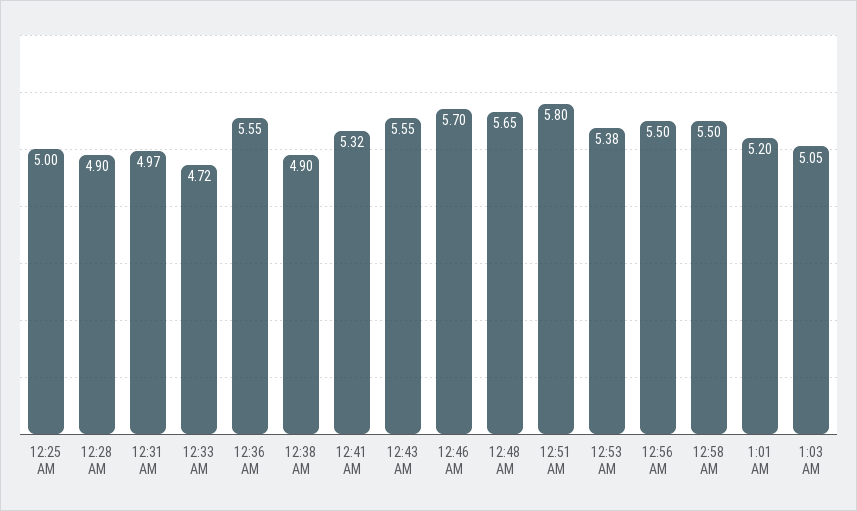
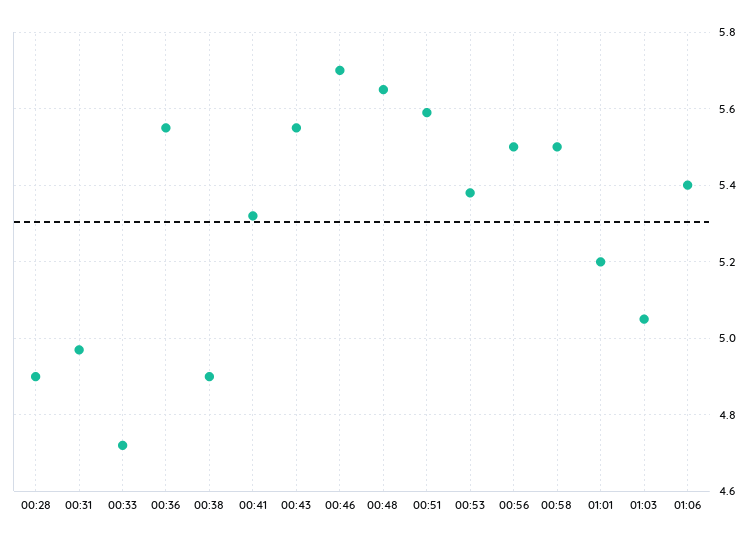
12:25 AM: 5 -> none
12:51 AM: 5.8 -> 5.6
01:06: none -> 5.4

